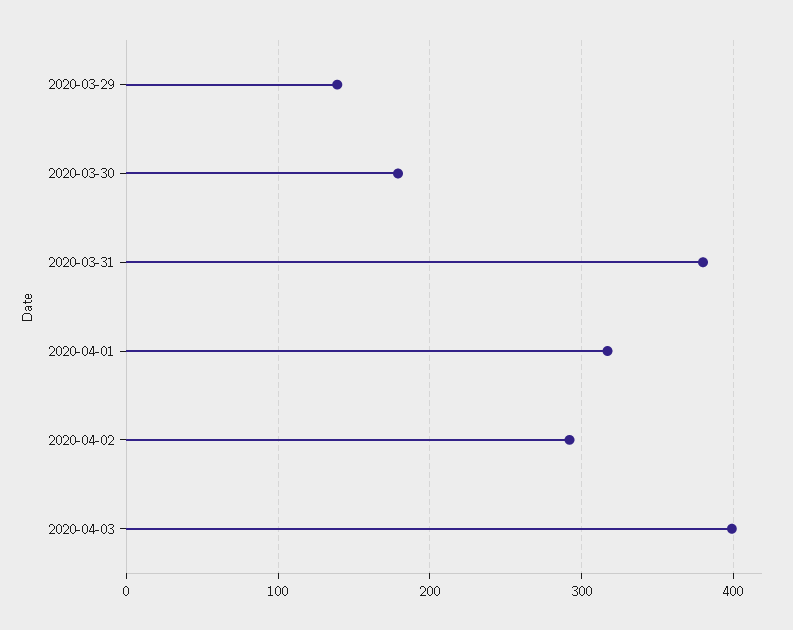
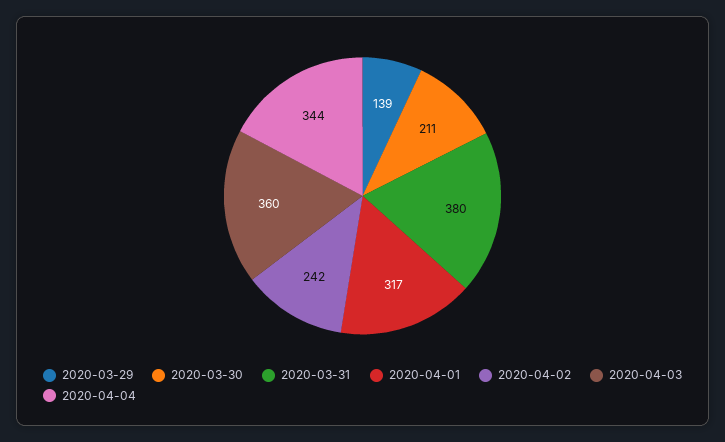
2020-03-30: 180 -> 211
2020-04-02: 290 -> 242
2020-04-03: 400 -> 360
2020-04-04: none -> 344

